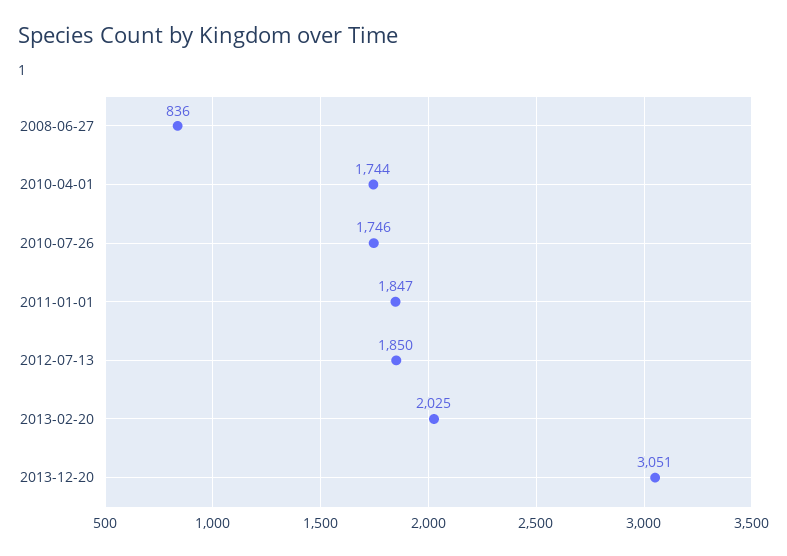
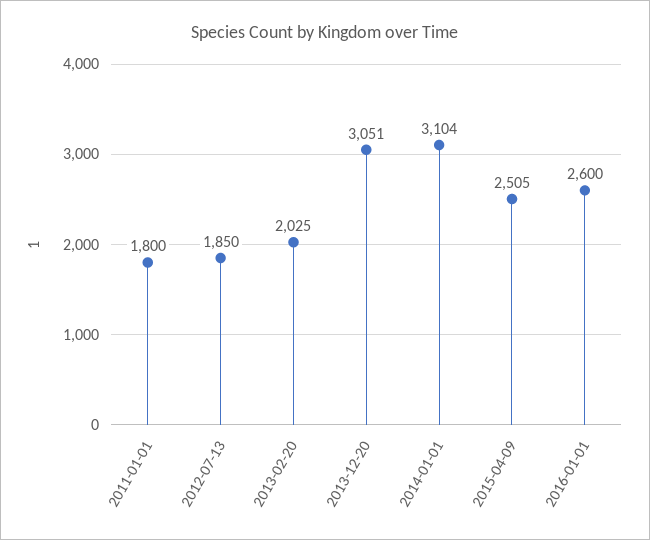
2008-06-27: 836 -> none
2010-04-01: 1744 -> none
2010-07-26: 1746 -> none
2011-01-01: 1847 -> 1800
2014-01-01: none -> 3104
2015-04-09: none -> 2505
2016-01-01: none -> 2600

